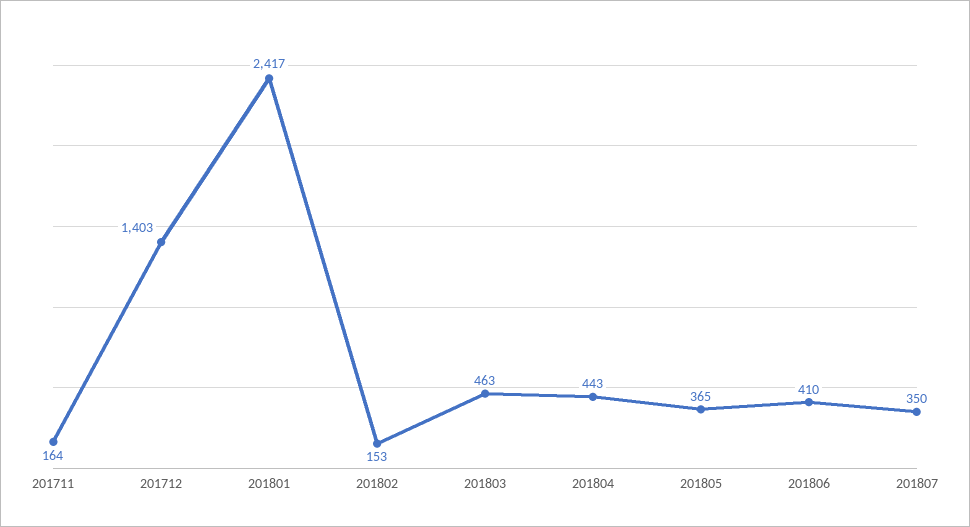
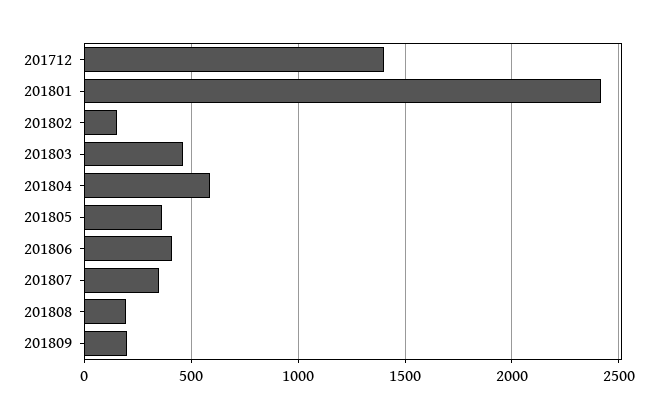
201711: 164 -> none
201804: 443 -> 600
201808: none -> 200
201809: none -> 200

